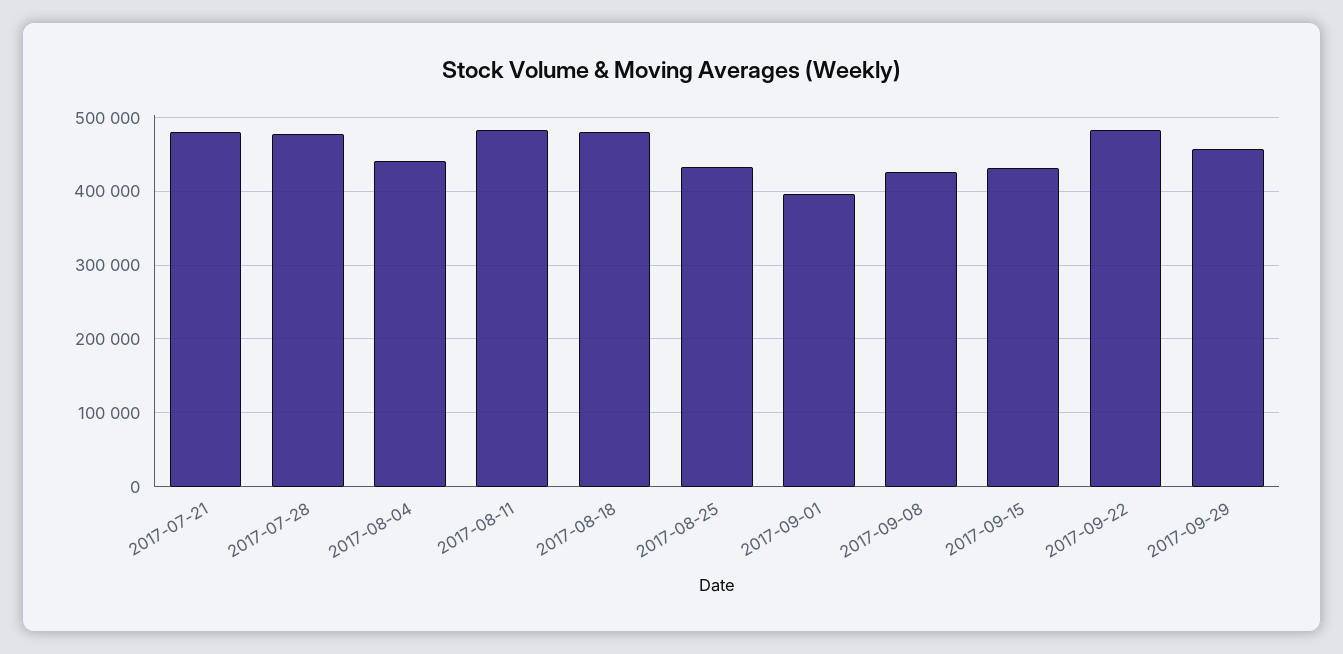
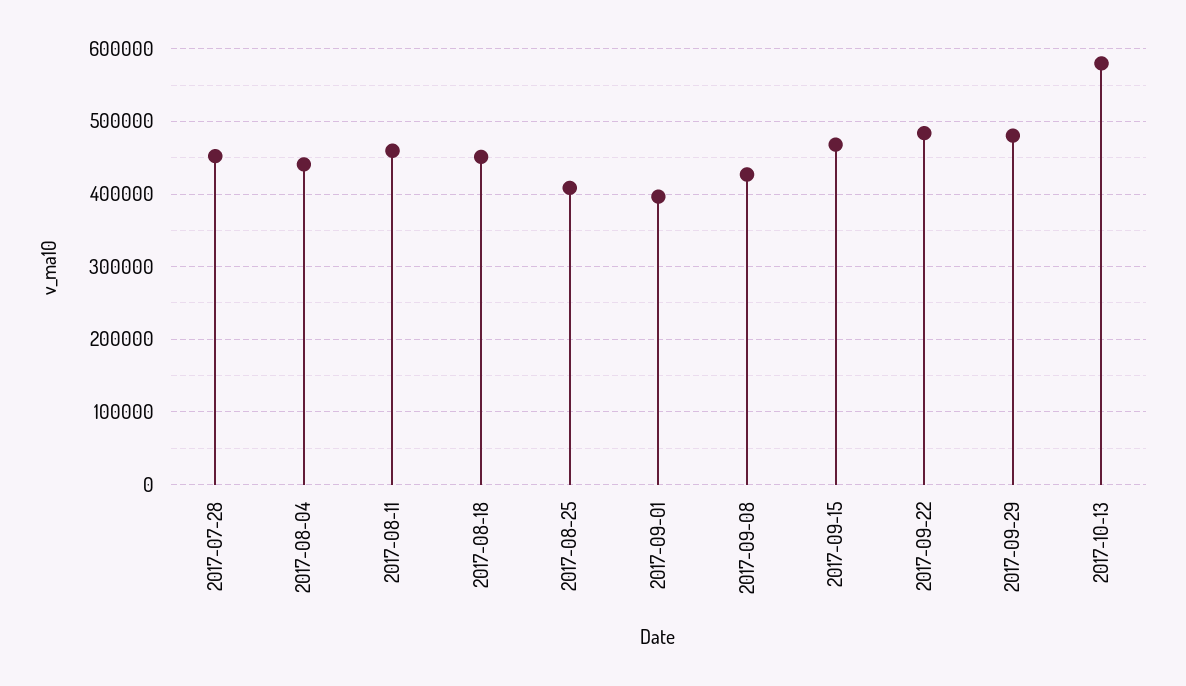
2017-07-21: 480000 -> none
2017-07-28: 480000 -> 450000
2017-08-11: 480000 -> 460000
2017-08-18: 480000 -> 450000
2017-08-25: 430000 -> 410000
2017-09-15: 430000 -> 470000
2017-09-29: 460000 -> 480000
2017-10-13: none -> 580000

